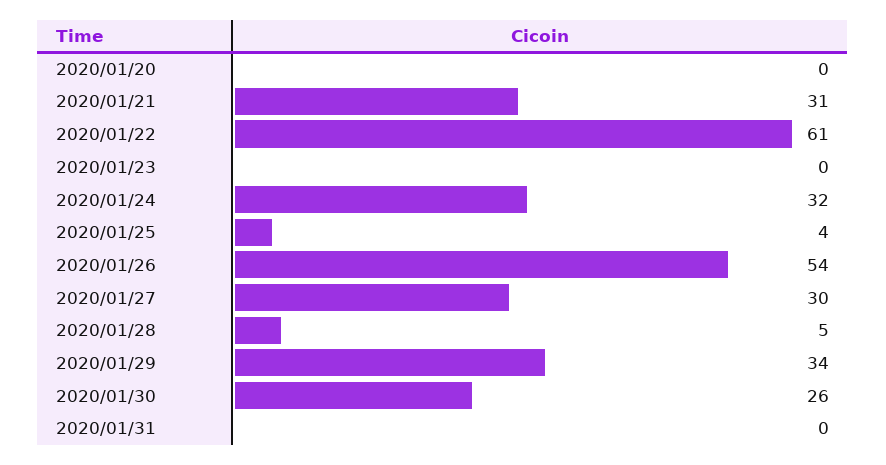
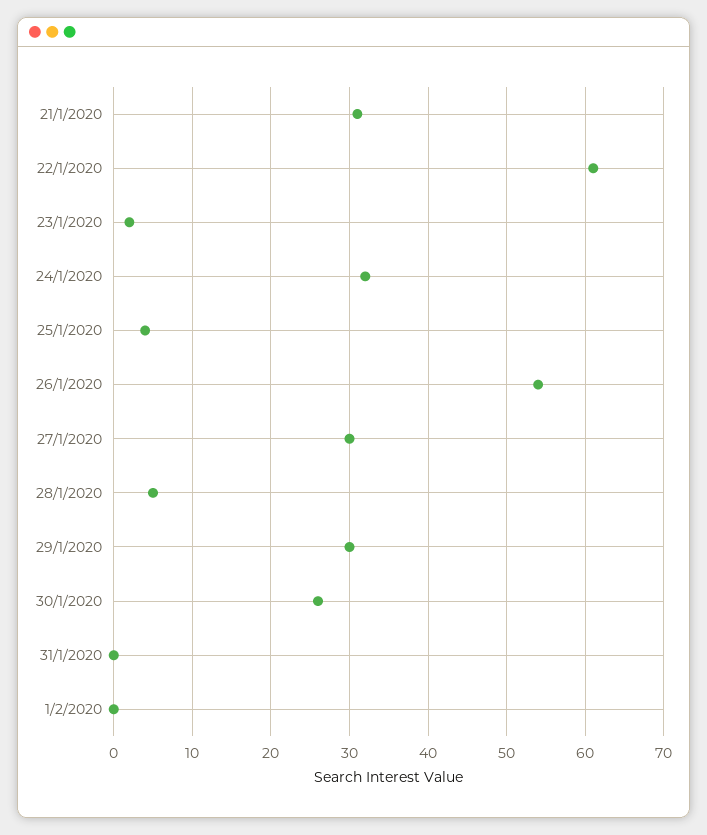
2020/01/20: 0 -> none
2020/01/23: 0 -> 2
2020/01/29: 34 -> 30
1/2/2020: none -> 0

